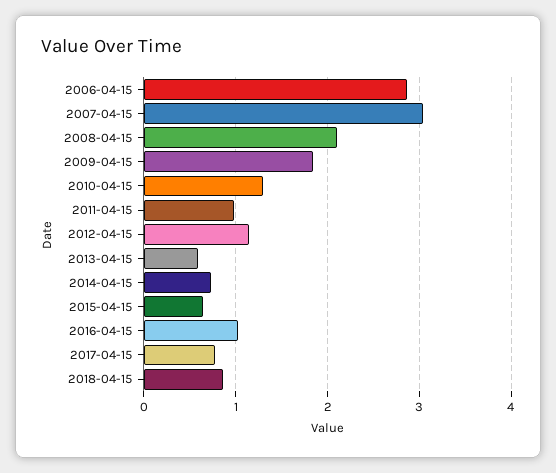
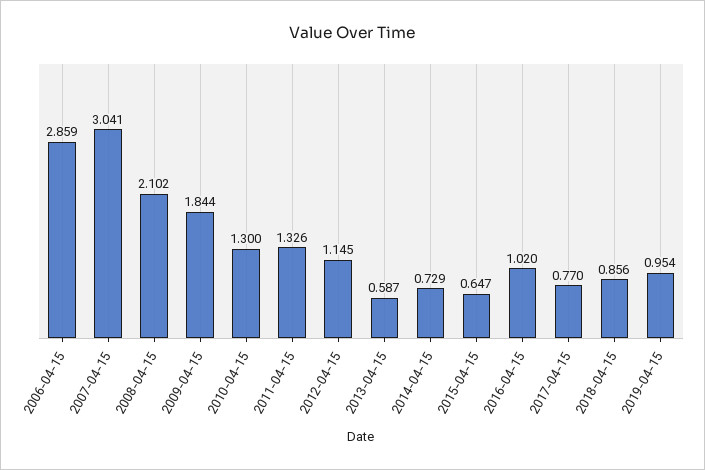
2011-04-15: 1 -> 1.326
2019-04-15: none -> 0.954

